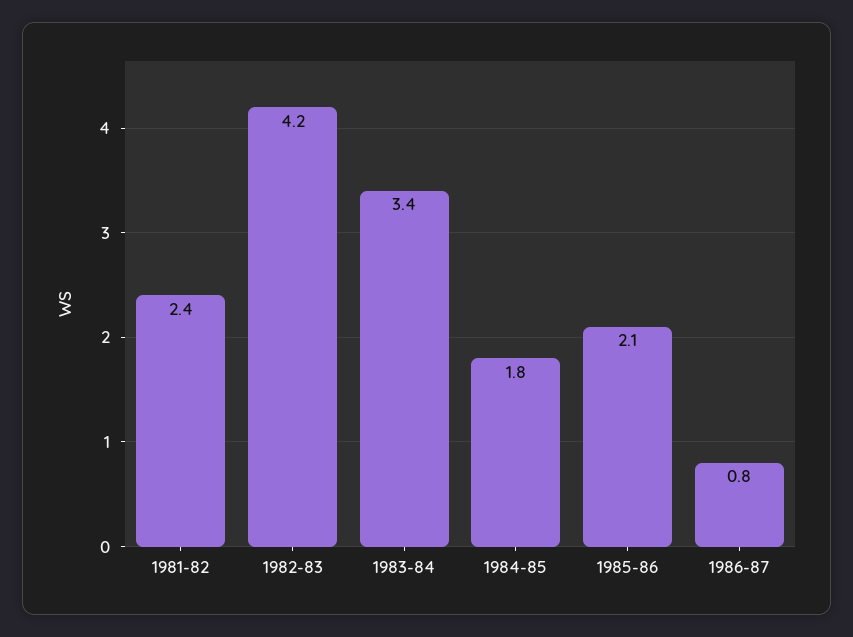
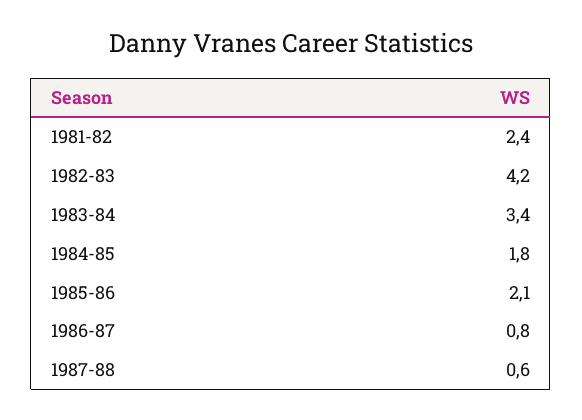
1987-88: none -> 0.6

